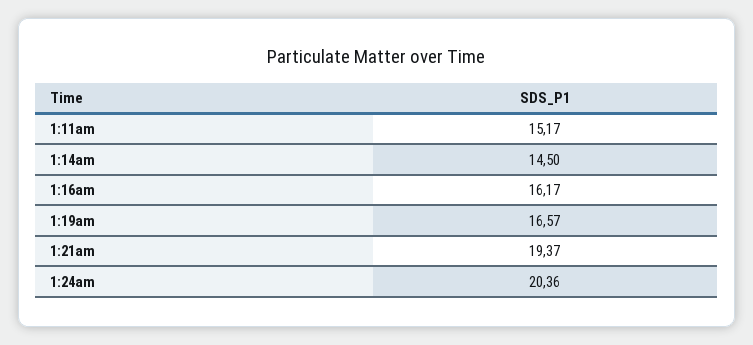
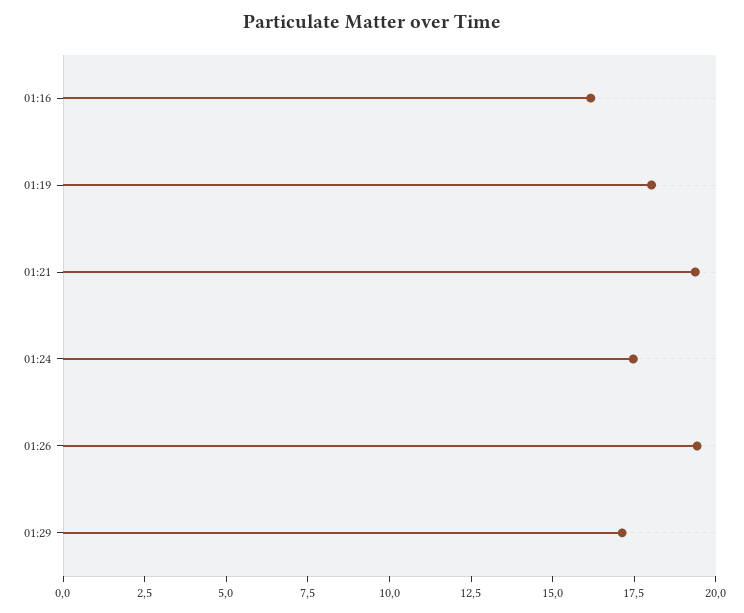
1:11am: 15.17 -> none
1:14am: 14.5 -> none
1:19am: 16.57 -> 18
1:24am: 20.36 -> 17.5
01:26: none -> 19.5
01:29: none -> 17

